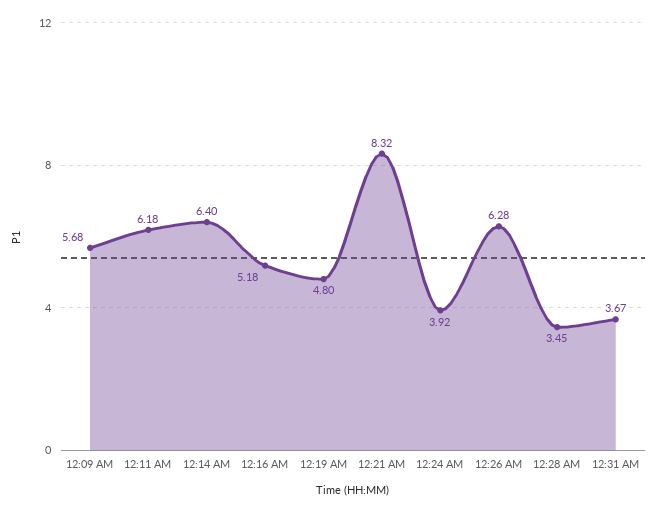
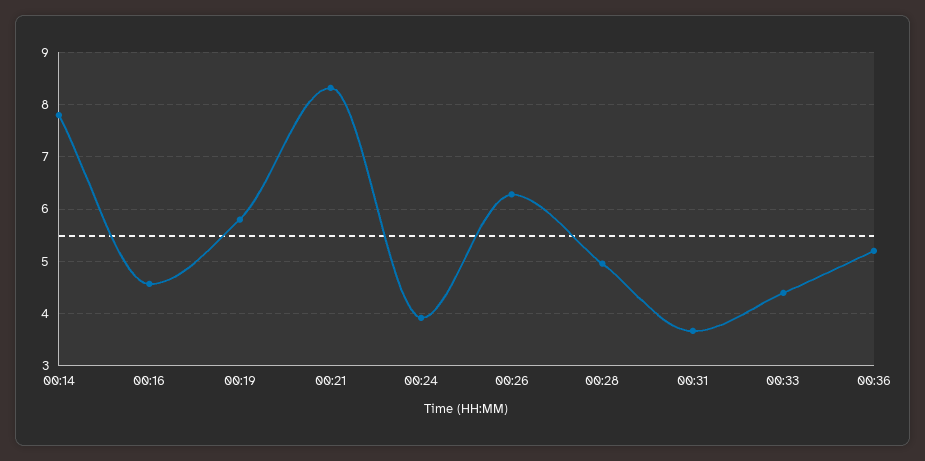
12:09 AM: 5.68 -> none
12:11 AM: 6.18 -> none
12:14 AM: 6.4 -> 7.8
12:16 AM: 5.18 -> 4.6
12:19 AM: 4.8 -> 5.8
12:28 AM: 3.45 -> 5
00:33: none -> 4.4
00:36: none -> 5.2

